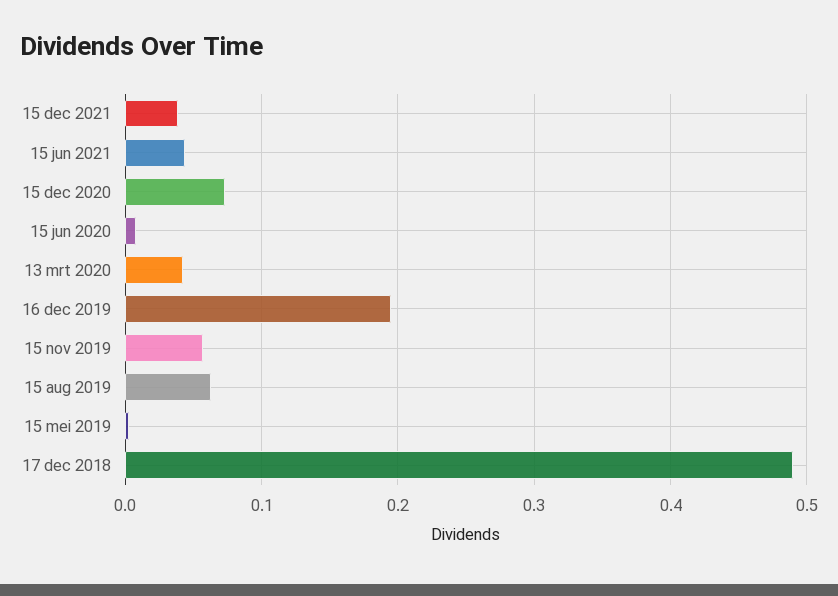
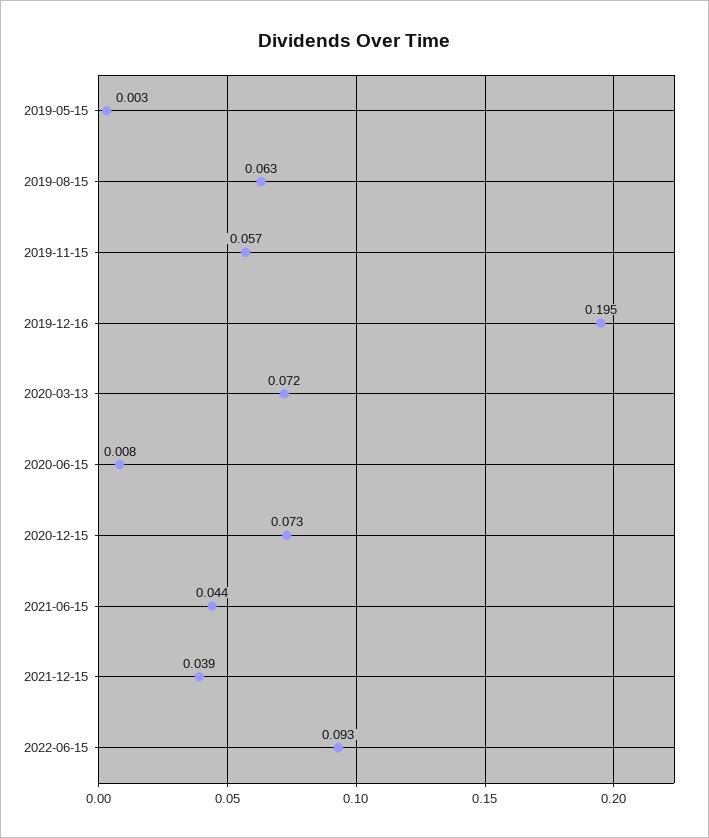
13 mrt 2020: 0.04 -> 0.072
17 dec 2018: 0.49 -> none
2022-06-15: none -> 0.093

